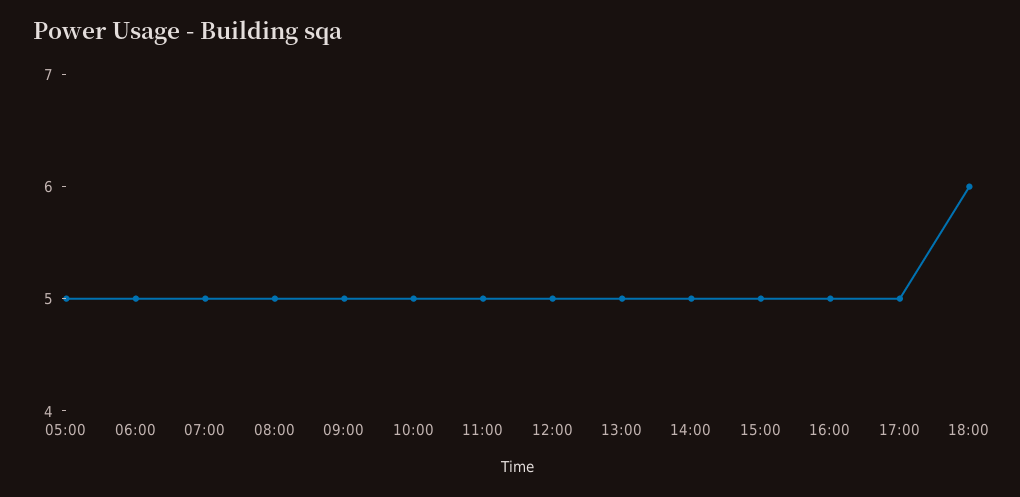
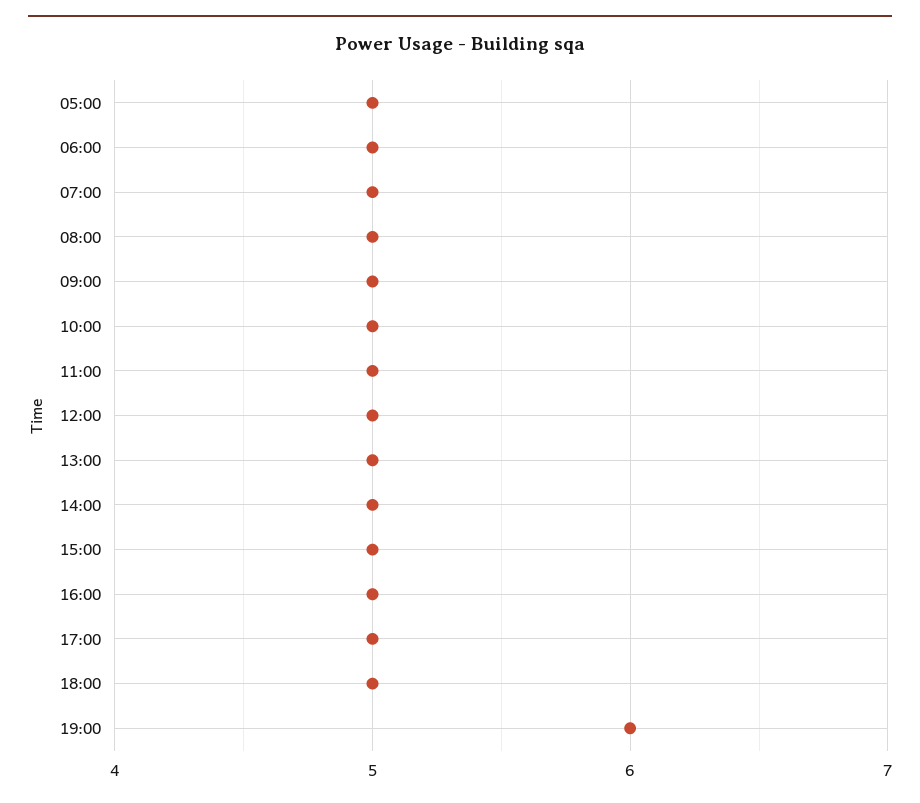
18:00: 6 -> 5
19:00: none -> 6

